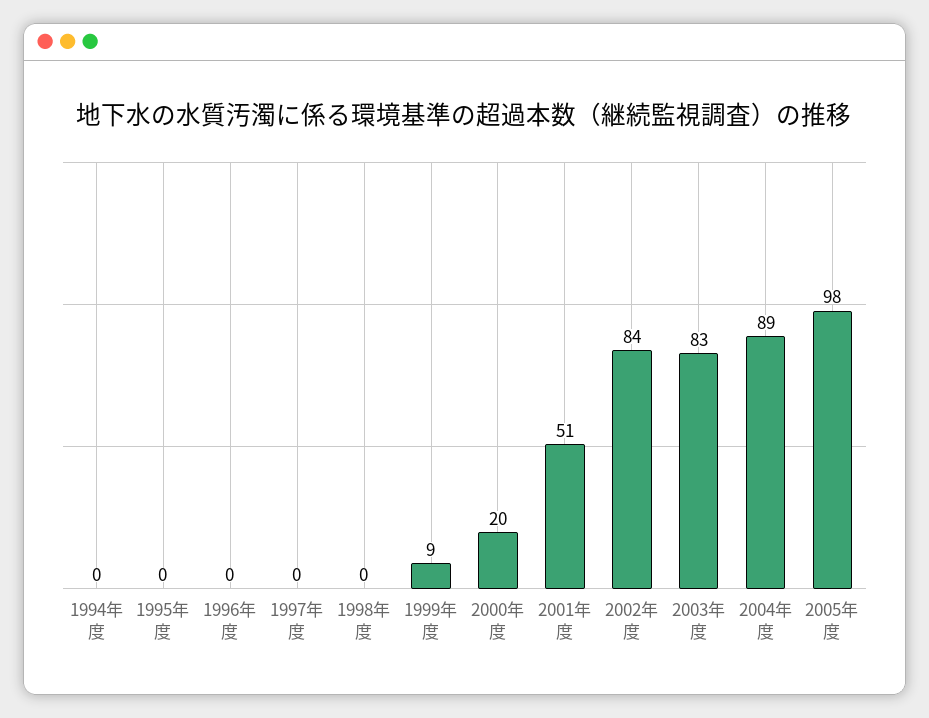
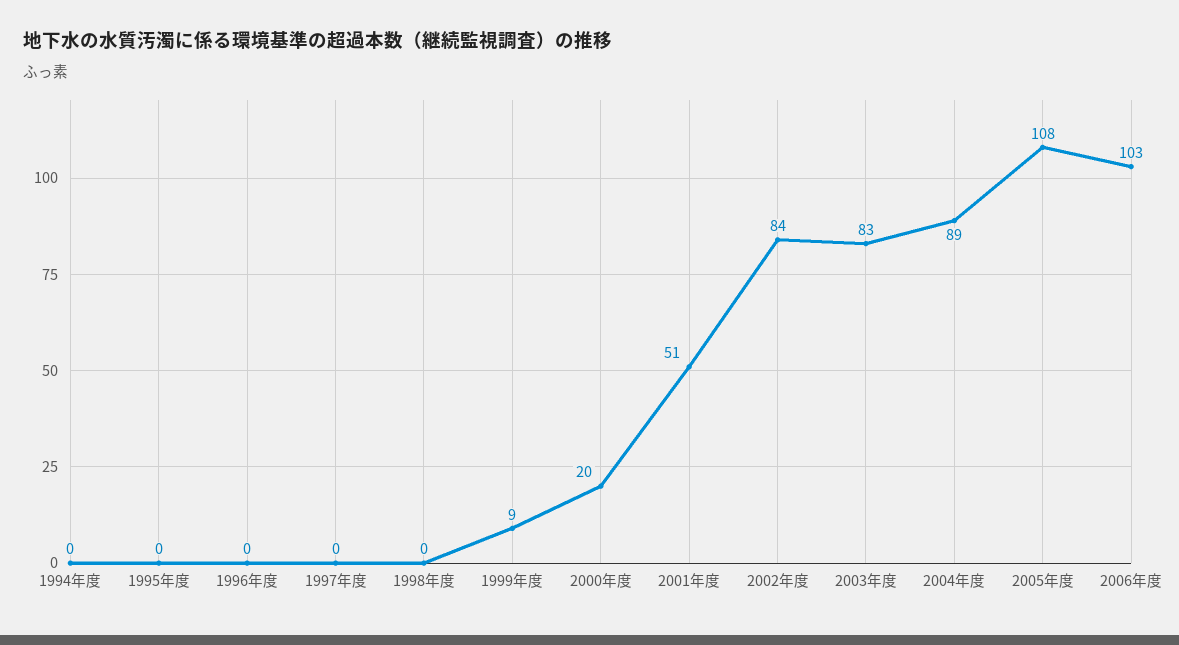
2005年度: 98 -> 108
2006年度: none -> 103

